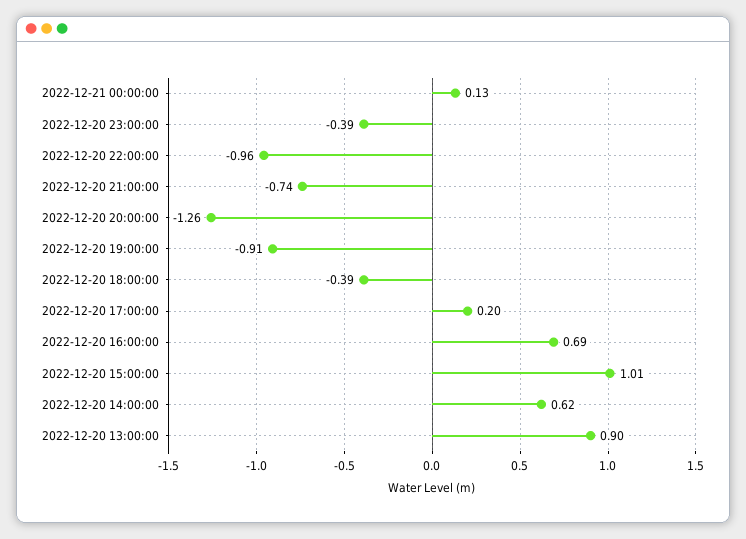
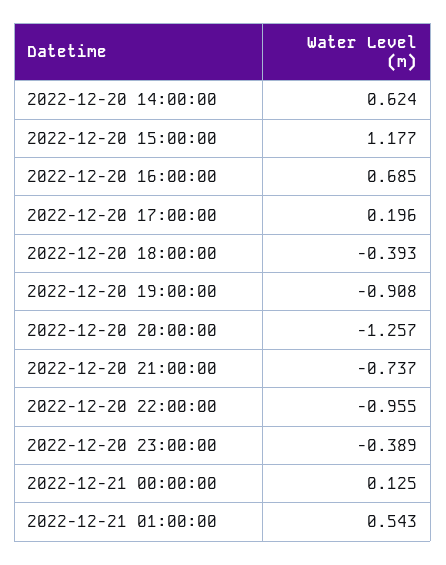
2022-12-20 15:00:00: 1.01 -> 1.177
2022-12-20 13:00:00: 0.9 -> none
2022-12-21 01:00:00: none -> 0.543

